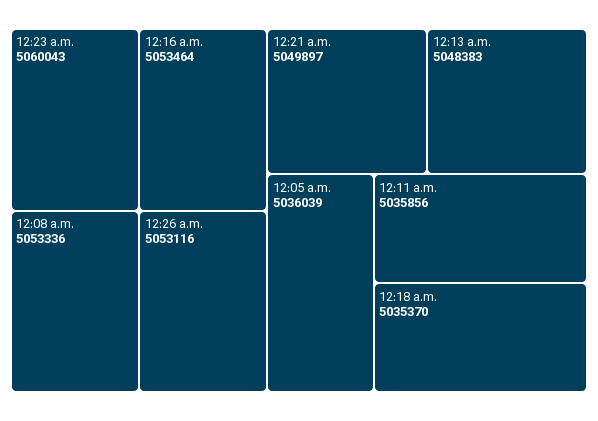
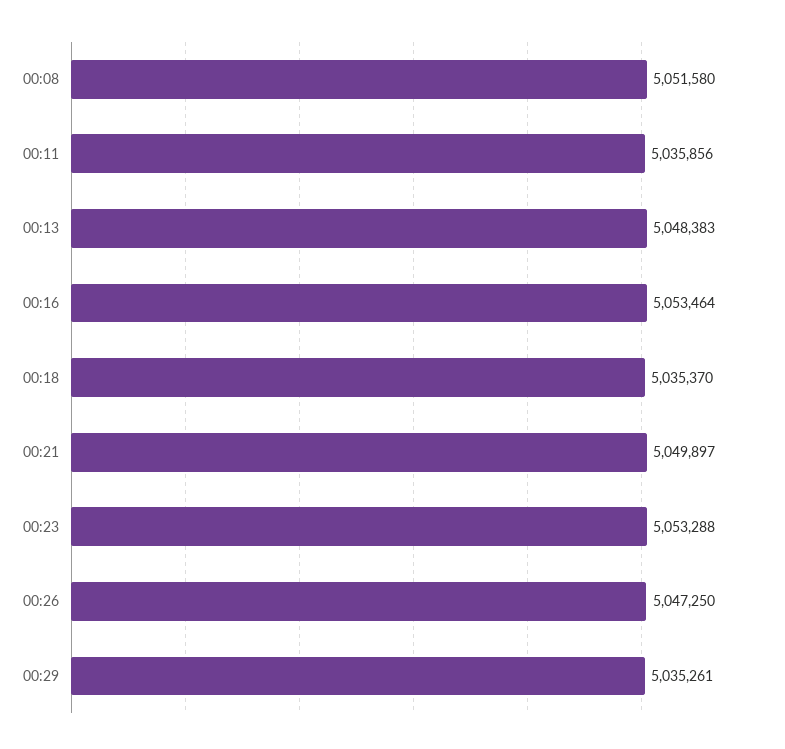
12:23 a.m.: 5060043 -> 5053288
12:08 a.m.: 5053336 -> 5051580
12:26 a.m.: 5053116 -> 5047250
12:05 a.m.: 5036039 -> none
00:29: none -> 5035261

